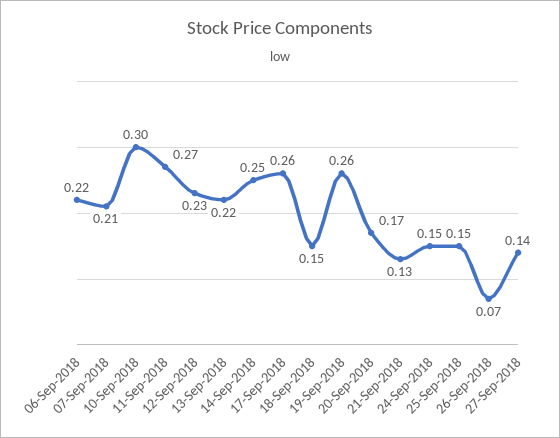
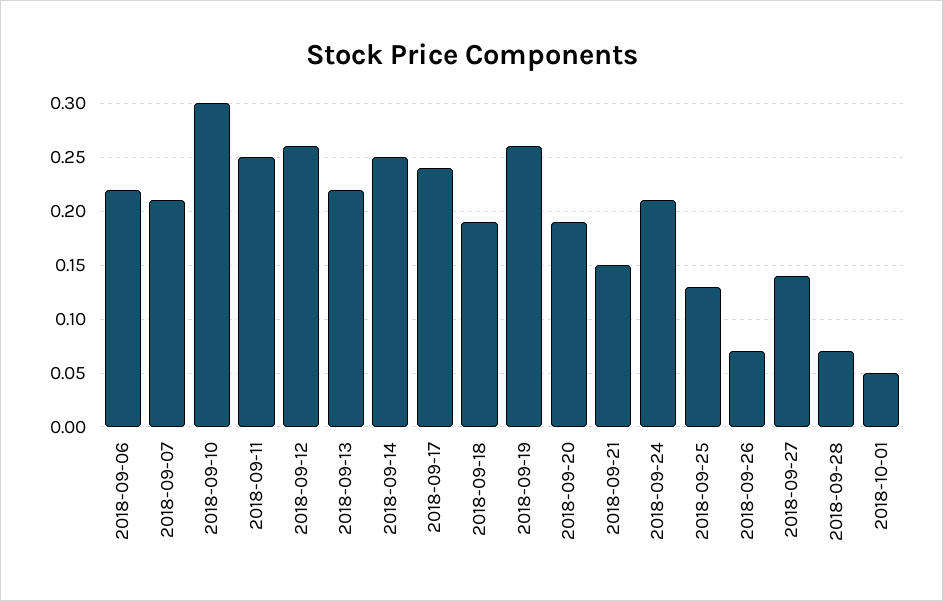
11-Sep-2018: 0.27 -> 0.25
12-Sep-2018: 0.23 -> 0.26
17-Sep-2018: 0.26 -> 0.24
18-Sep-2018: 0.15 -> 0.19
20-Sep-2018: 0.17 -> 0.19
21-Sep-2018: 0.13 -> 0.15
24-Sep-2018: 0.15 -> 0.21
25-Sep-2018: 0.15 -> 0.13
2018-09-28: none -> 0.07
2018-10-01: none -> 0.05

